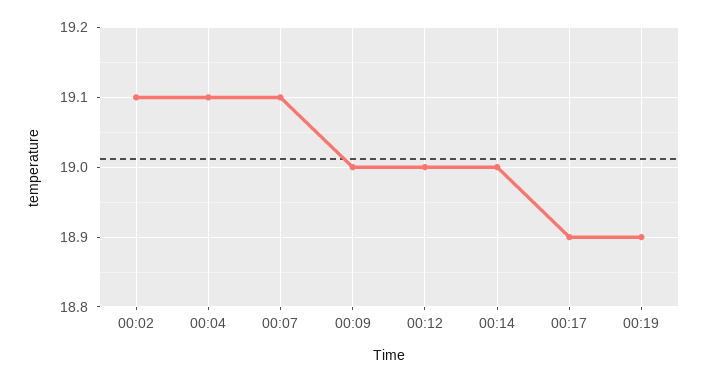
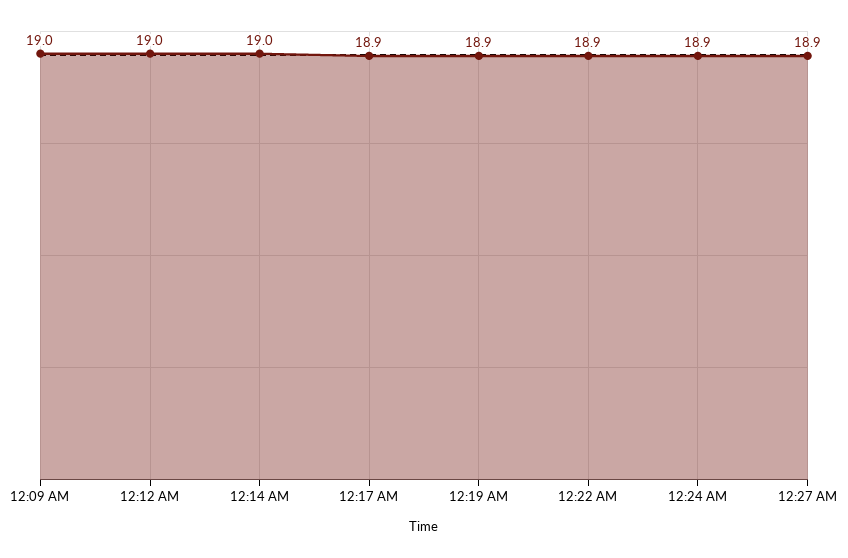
00:02: 19.1 -> none
00:04: 19.1 -> none
00:07: 19.1 -> none
12:22 AM: none -> 18.9
12:24 AM: none -> 18.9
12:27 AM: none -> 18.9

